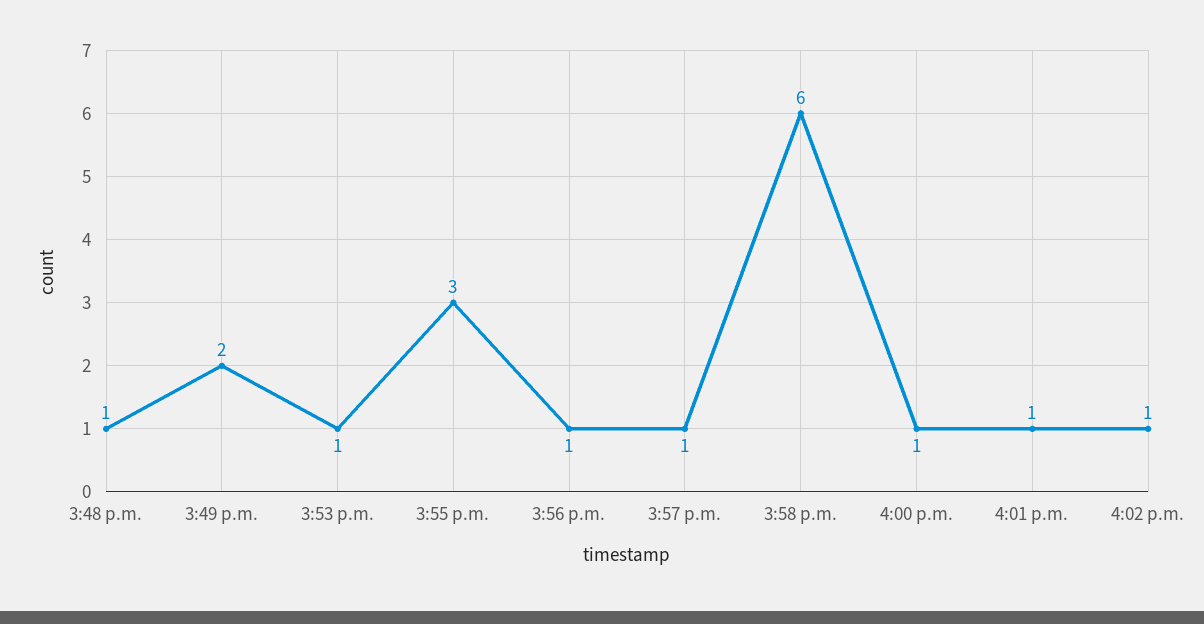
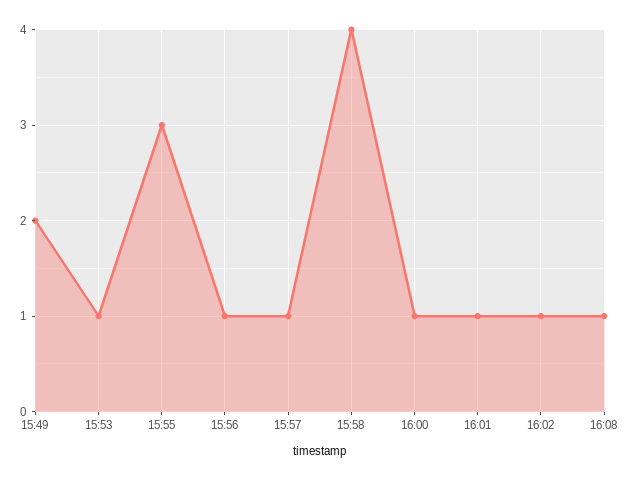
3:48 p.m.: 1 -> none
3:58 p.m.: 6 -> 4
16:08: none -> 1

